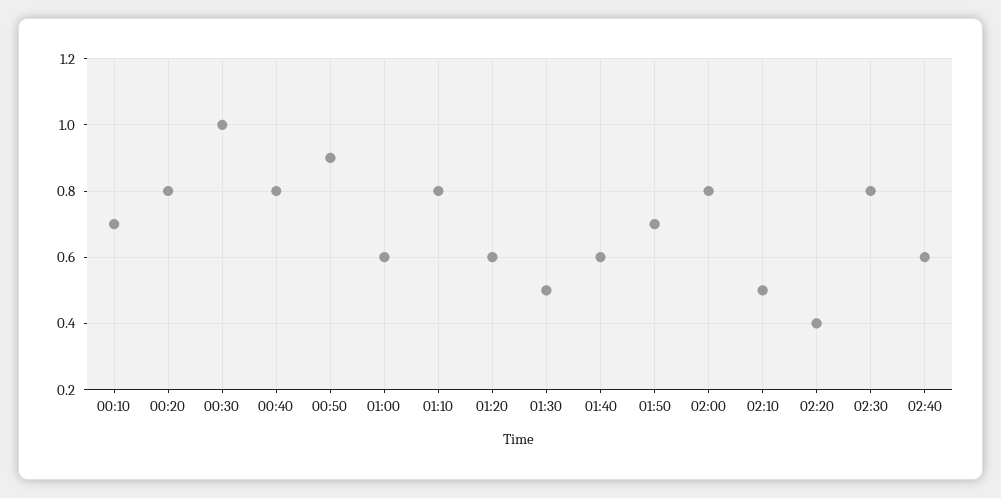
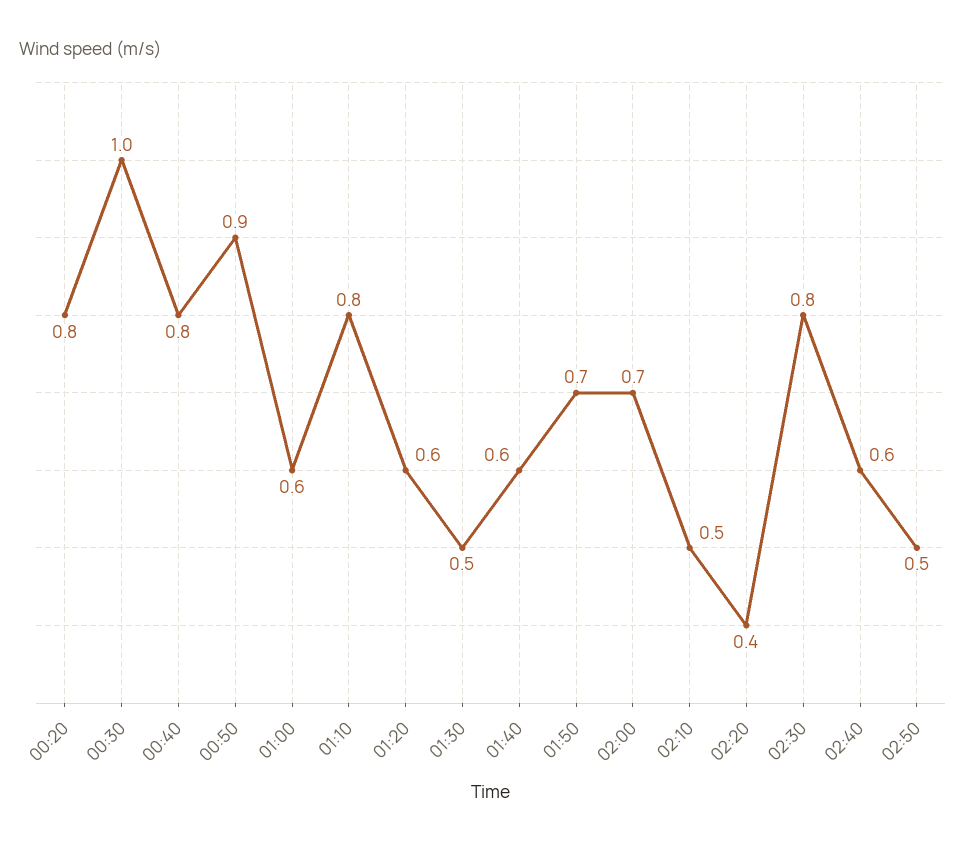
00:10: 0.7 -> none
02:00: 0.8 -> 0.7
02:50: none -> 0.5

